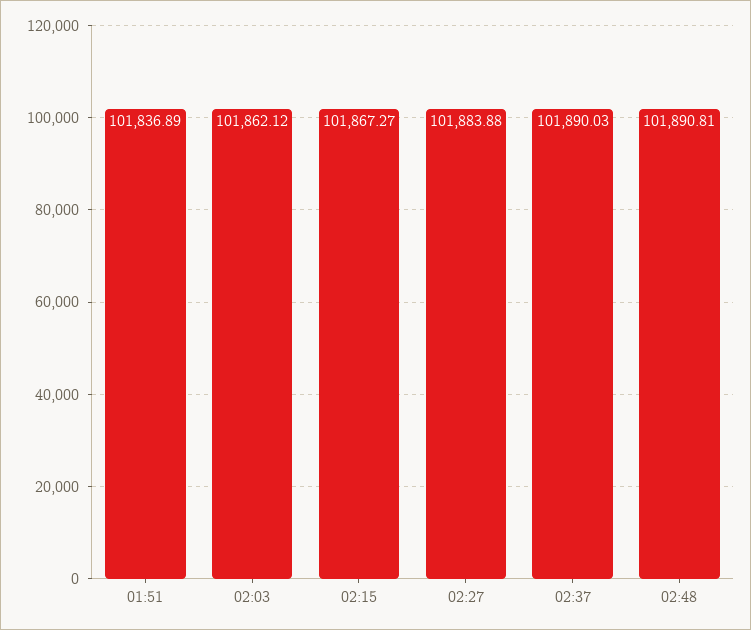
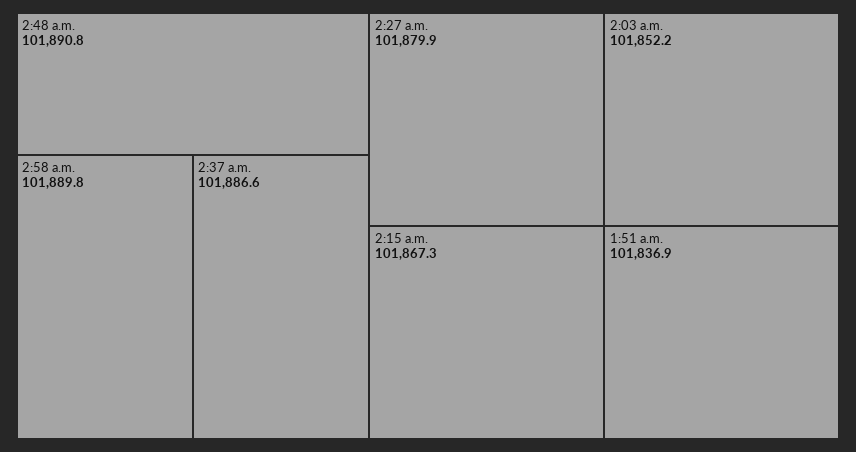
02:03: 101862.12 -> 101852.2
02:27: 101883.88 -> 101879.9
02:37: 101890.03 -> 101886.6
2:58 a.m.: none -> 101889.8

